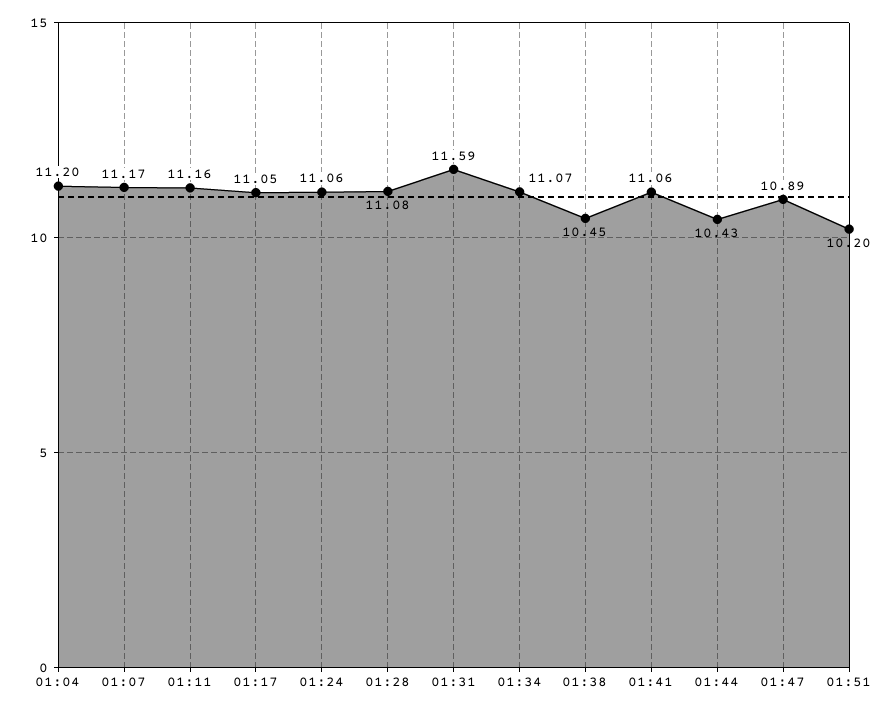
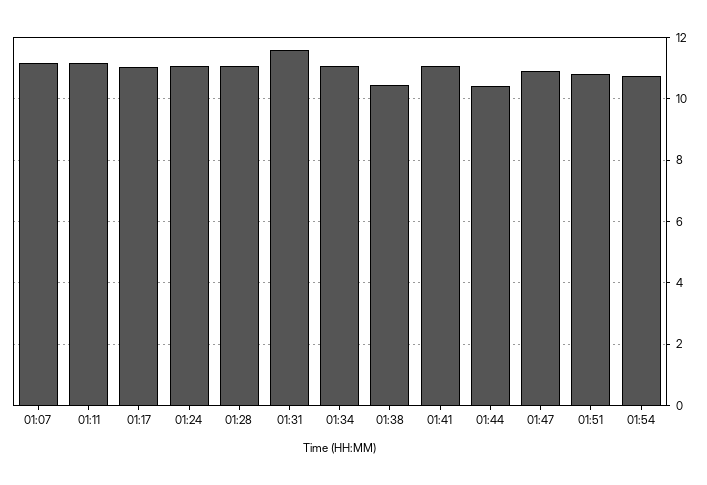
01:04: 11.2 -> none
01:51: 10.2 -> 10.8
01:54: none -> 10.8

